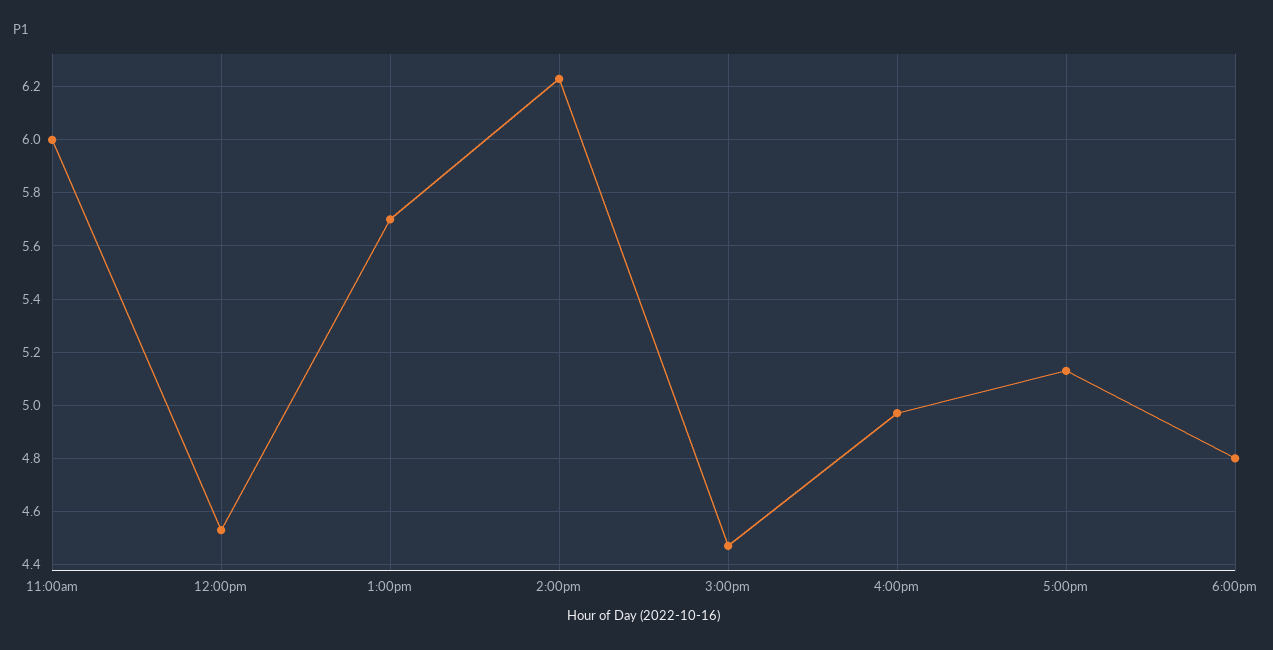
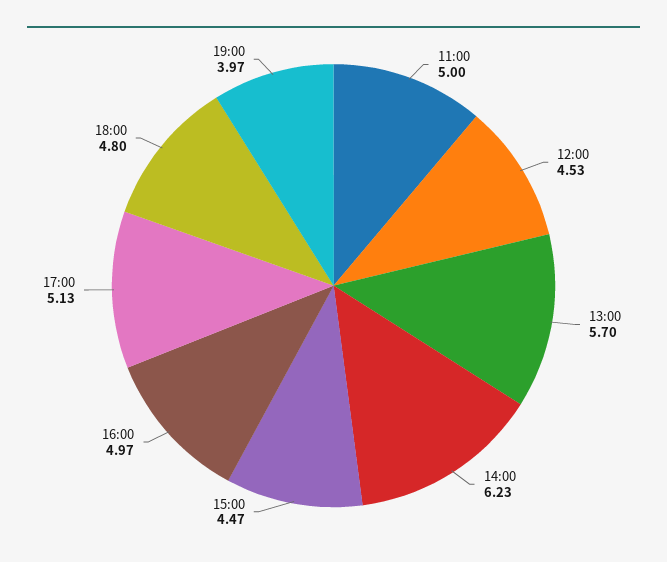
11:00am: 6 -> 5
19:00: none -> 3.97

